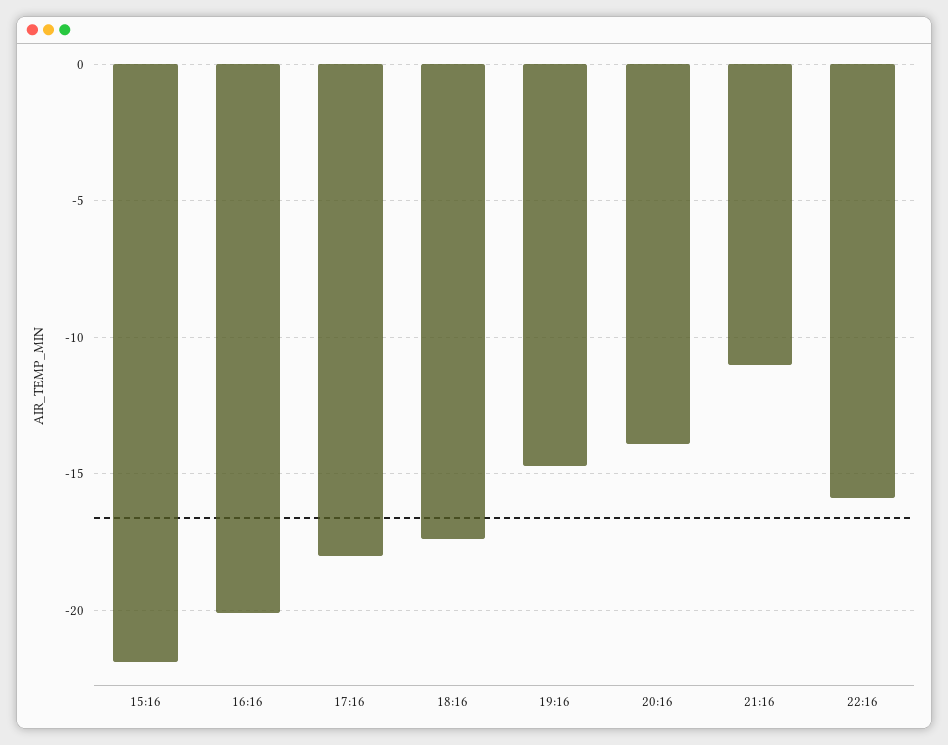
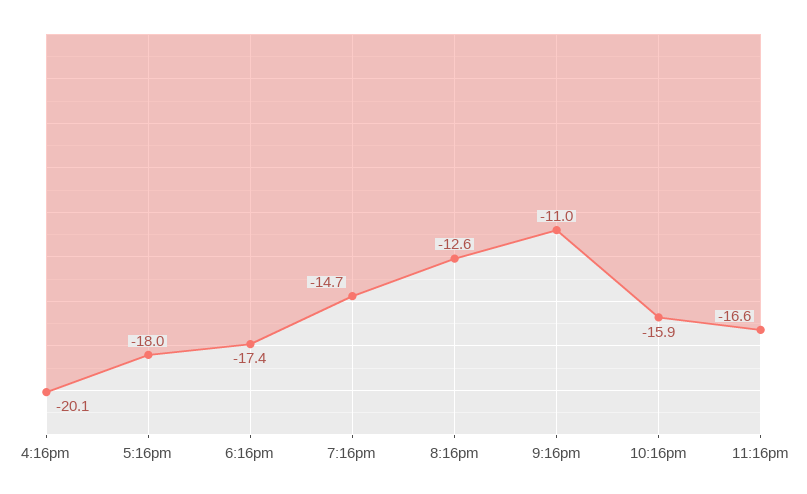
15:16: -22 -> none
20:16: -14 -> -12.6
11:16pm: none -> -16.6

